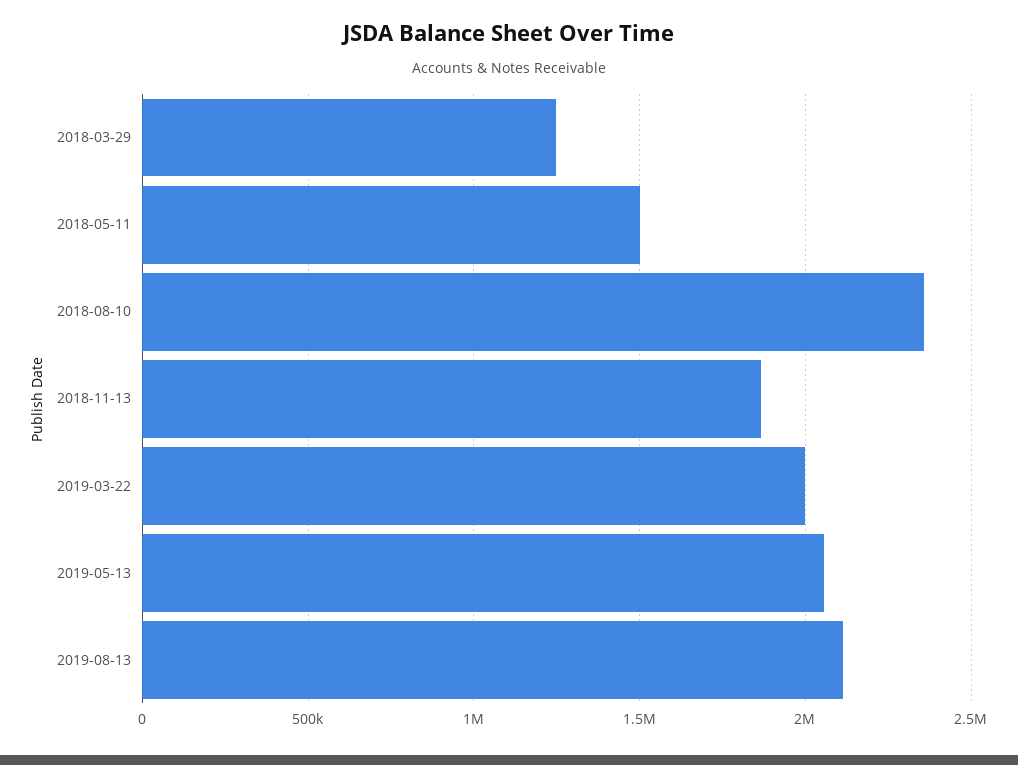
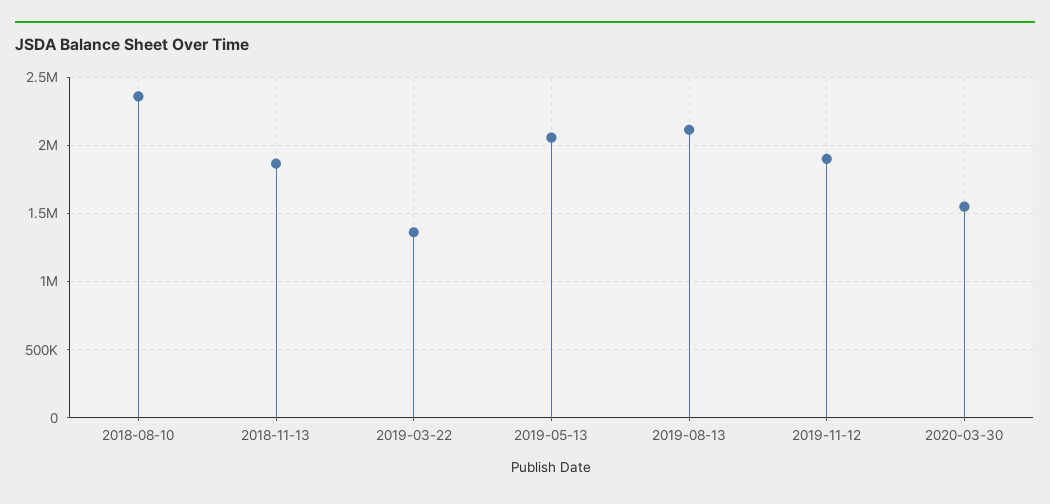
2018-03-29: 1250000 -> none
2018-05-11: 1500000 -> none
2019-03-22: 2000000 -> 1350000
2019-11-12: none -> 1900000
2020-03-30: none -> 1550000

